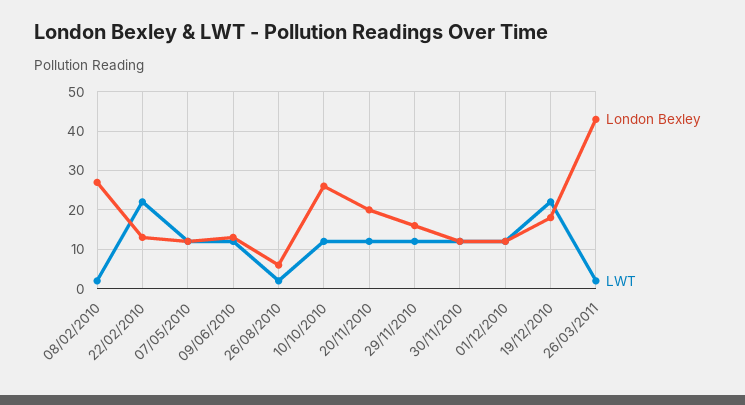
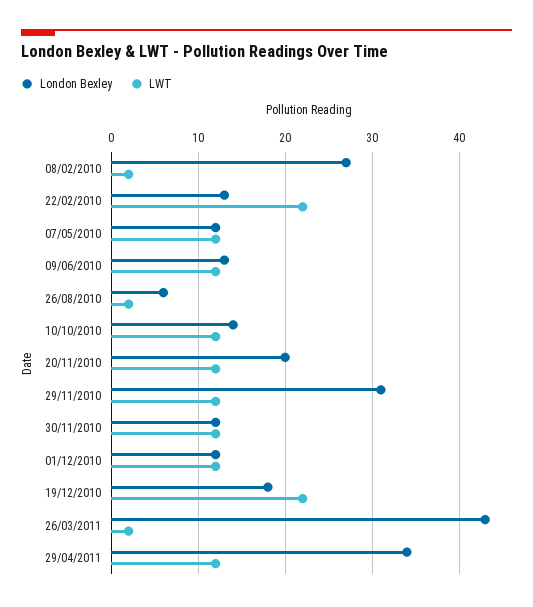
London Bexley, 10/10/2010: 25 -> 14
London Bexley, 29/11/2010: 15 -> 31
London Bexley, 29/04/2011: none -> 34
LWT, 29/04/2011: none -> 12

